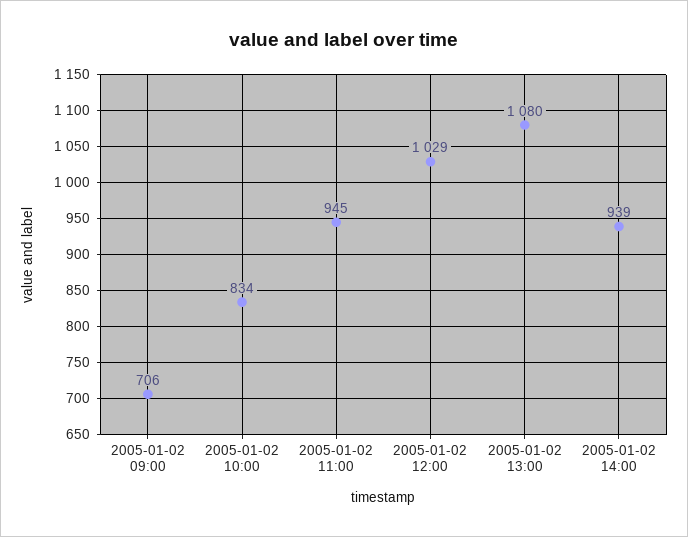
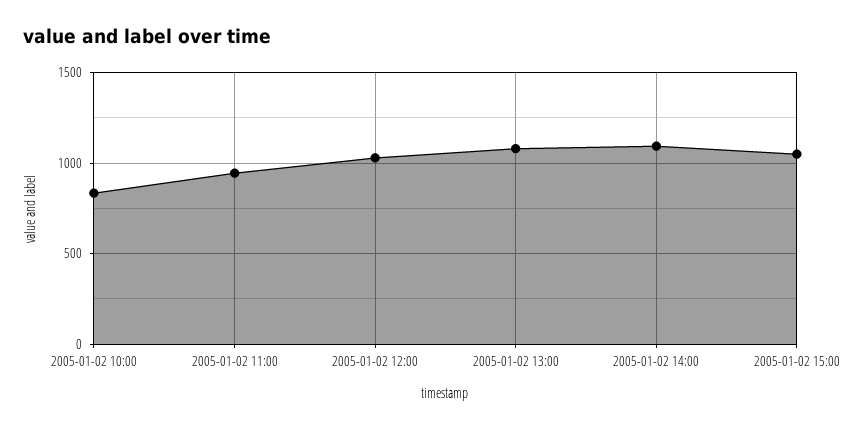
2005-01-02 09:00: 706 -> none
2005-01-02 14:00: 939 -> 1100
2005-01-02 15:00: none -> 1050

